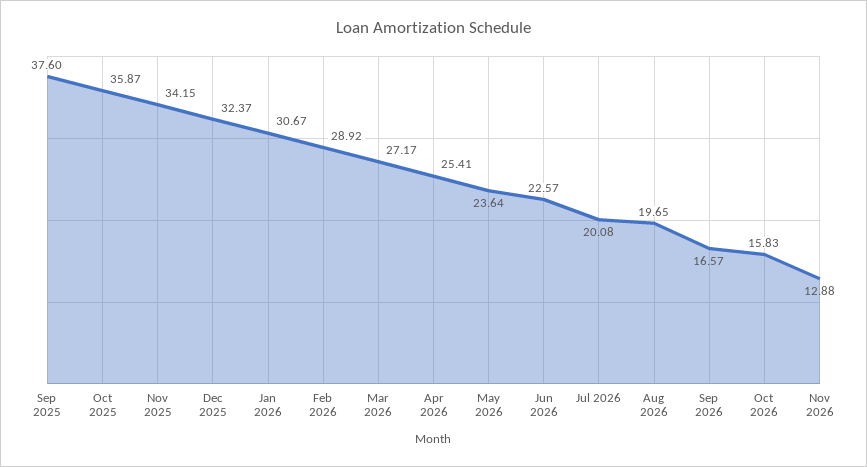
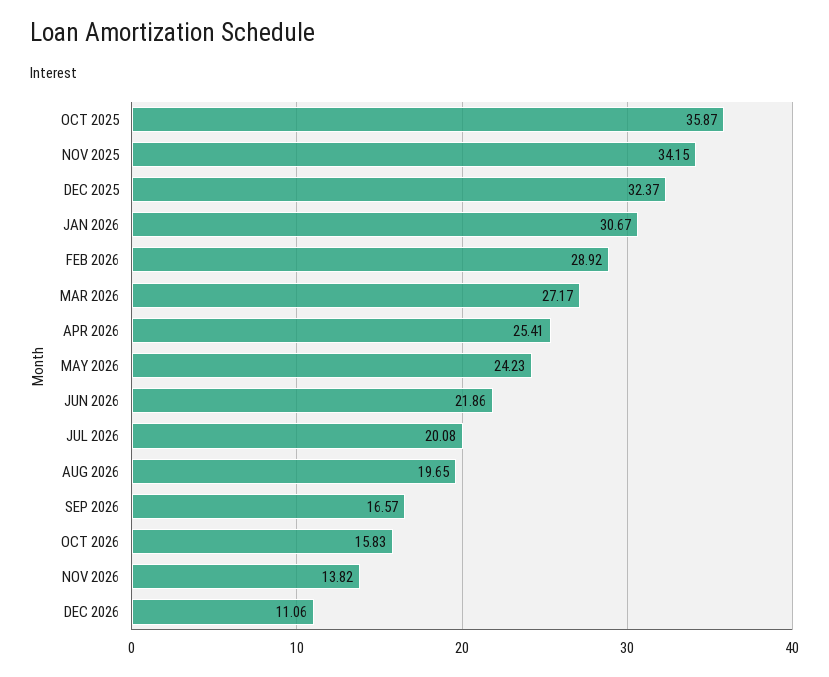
Sep 2025: 37.6 -> none
May 2026: 23.64 -> 24.23
Jun 2026: 22.57 -> 21.86
Nov 2026: 12.88 -> 13.82
DEC 2026: none -> 11.06

